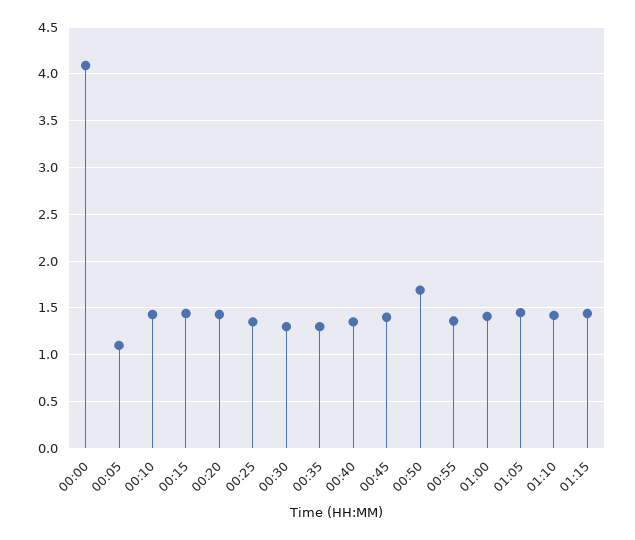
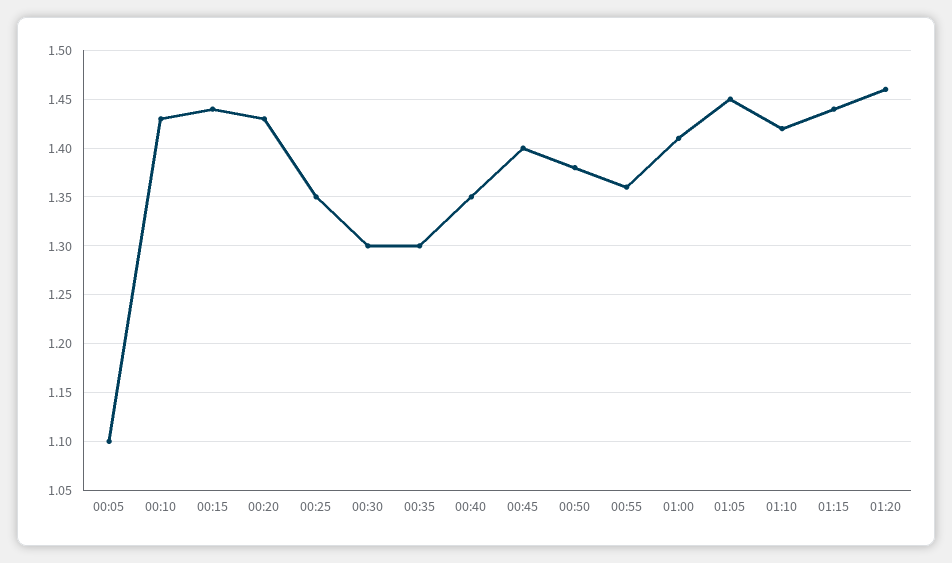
00:00: 4.1 -> none
00:50: 1.7 -> 1.38
01:20: none -> 1.46

